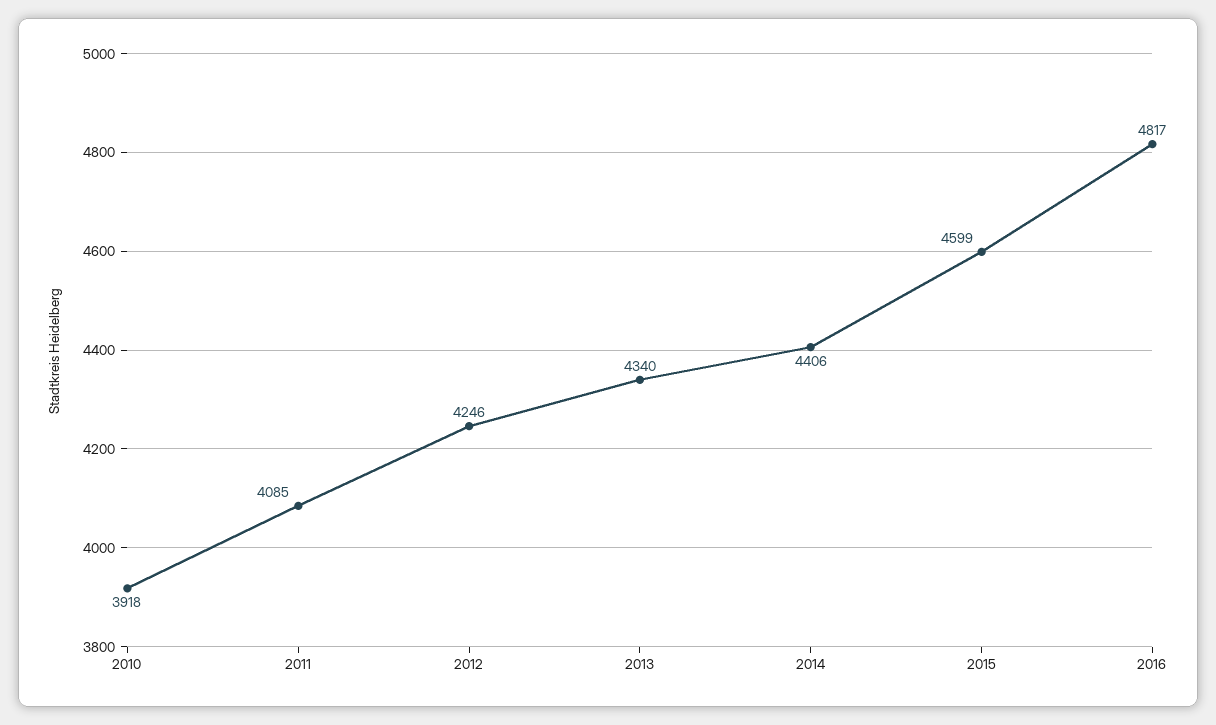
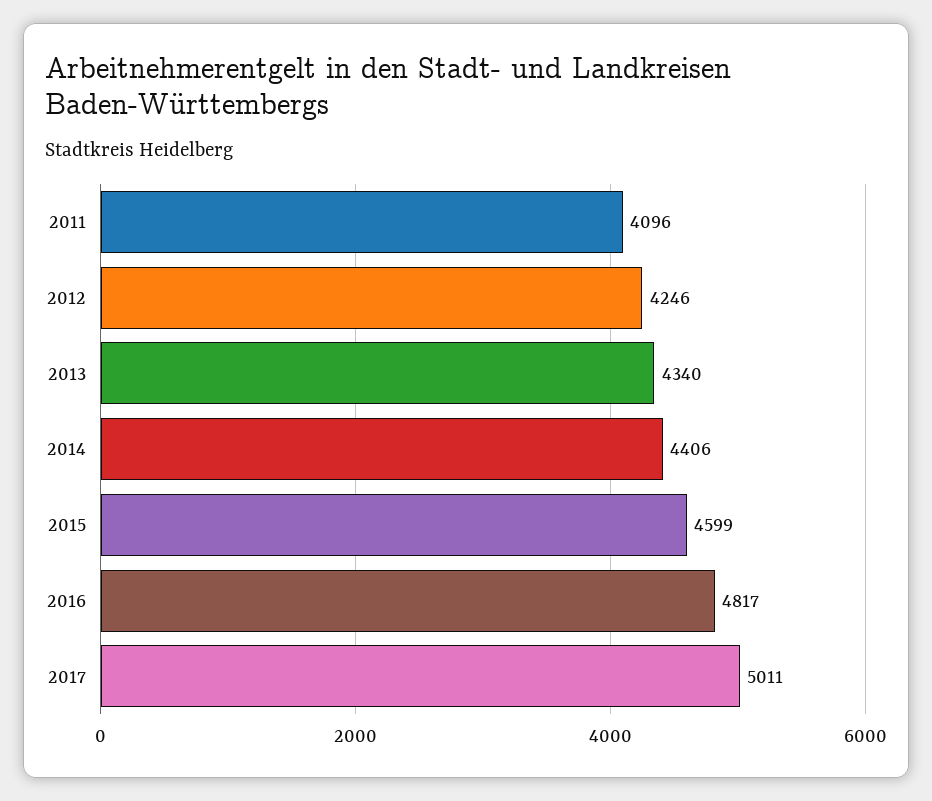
2010: 3918 -> none
2011: 4085 -> 4096
2017: none -> 5011

